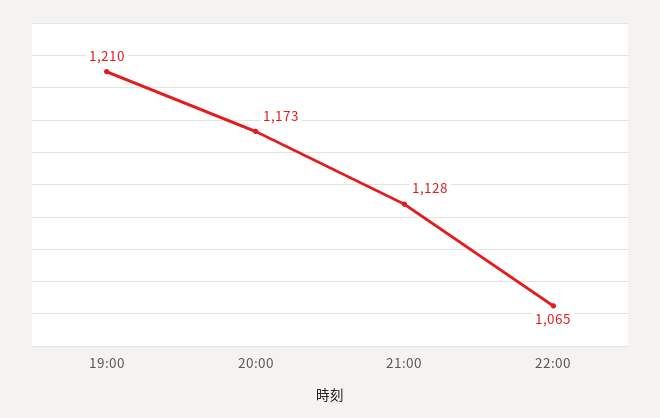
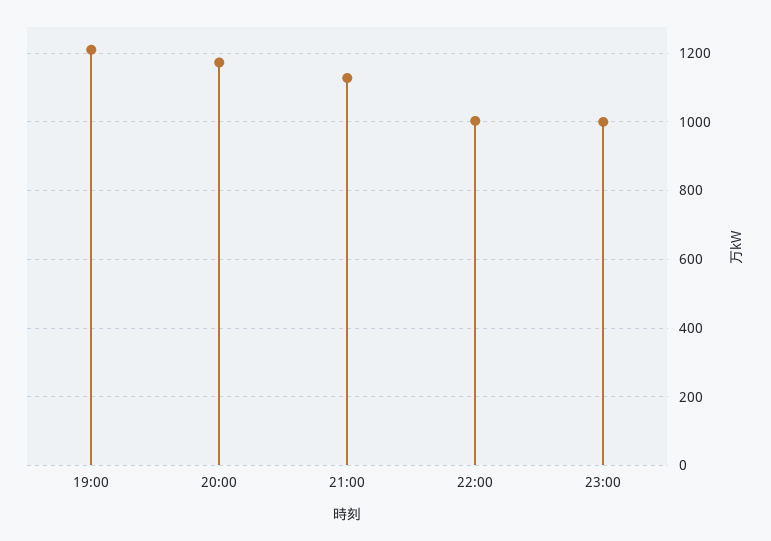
22:00: 1065 -> 1000
23:00: none -> 1000

